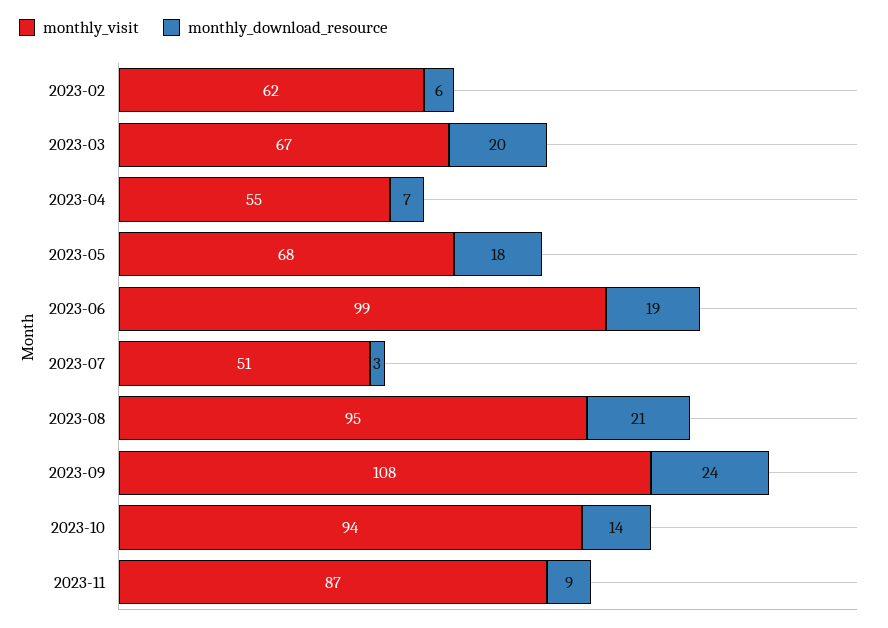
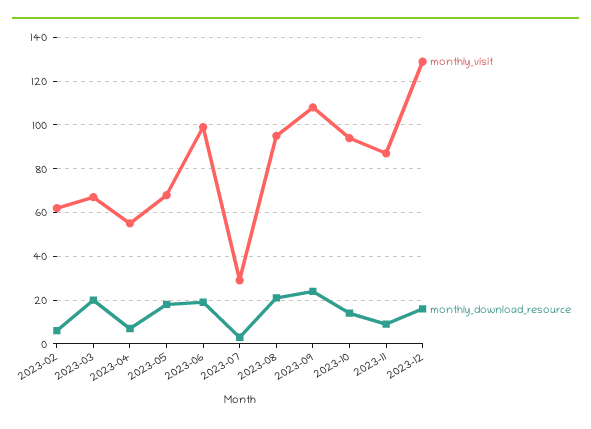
monthly_visit, 2023-07: 51 -> 30
monthly_visit, 2023-12: none -> 130
monthly_download_resource, 2023-12: none -> 15

